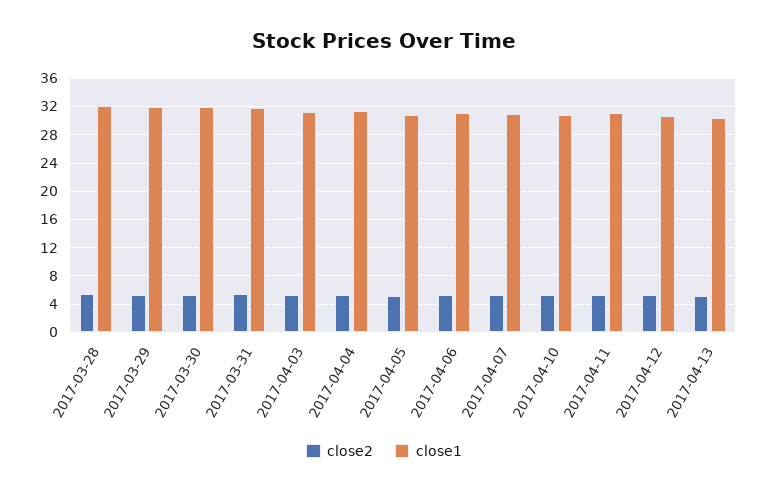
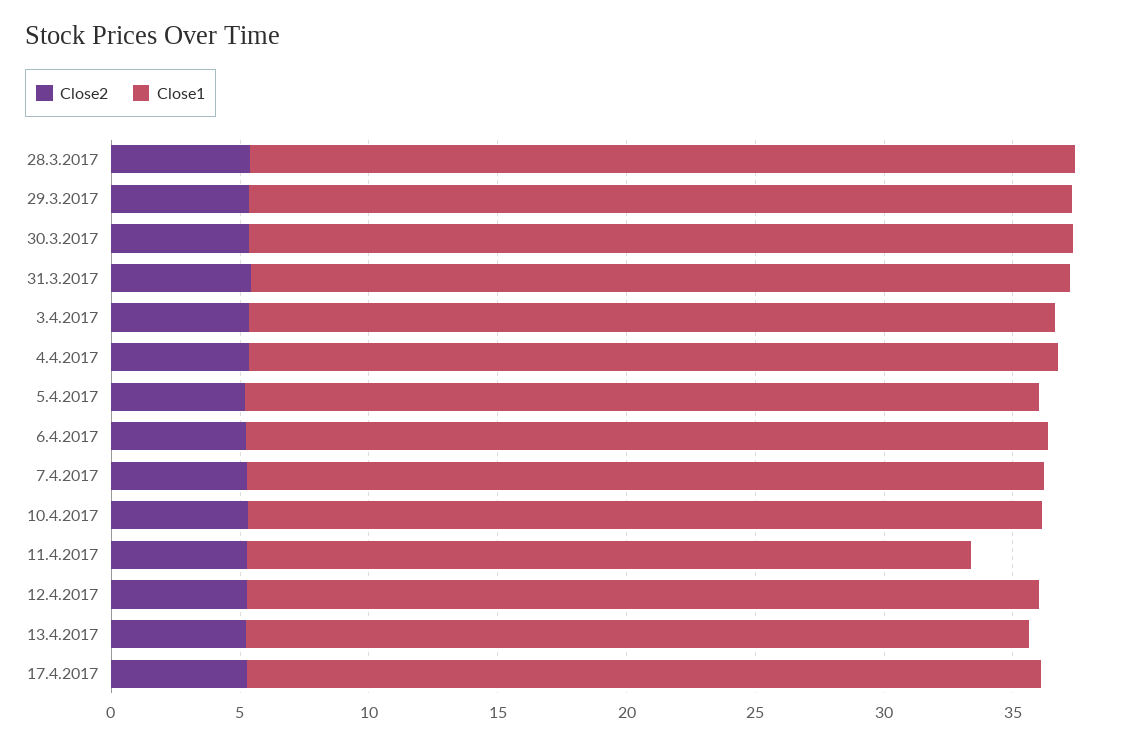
close1, 2017-04-11: 31 -> 28
close2, 17.4.2017: none -> 5
close1, 17.4.2017: none -> 31

